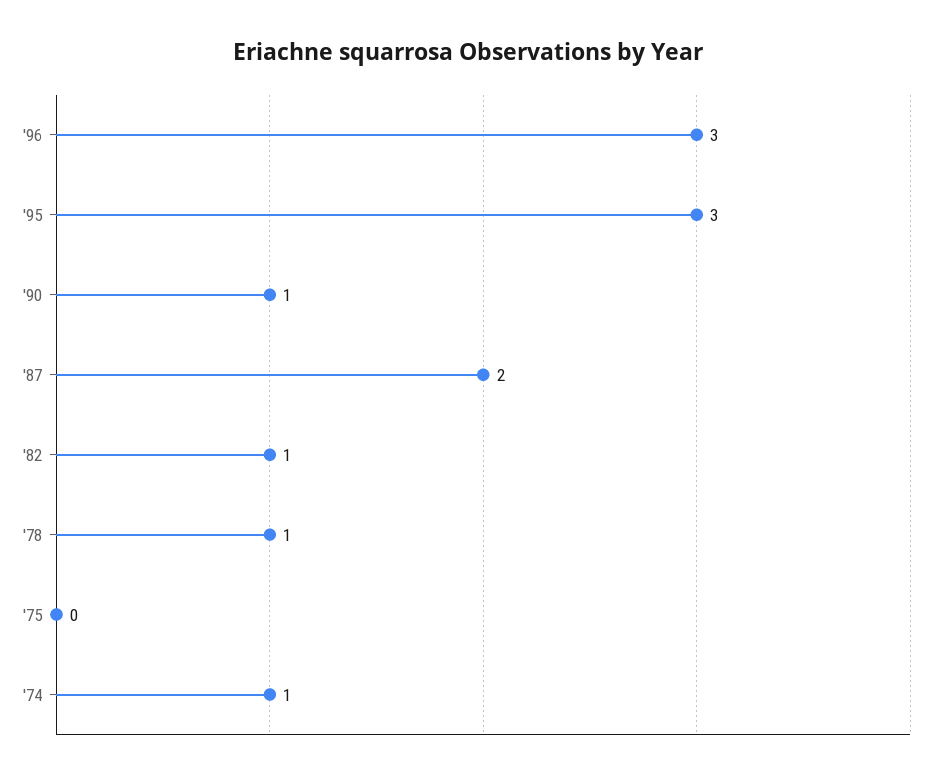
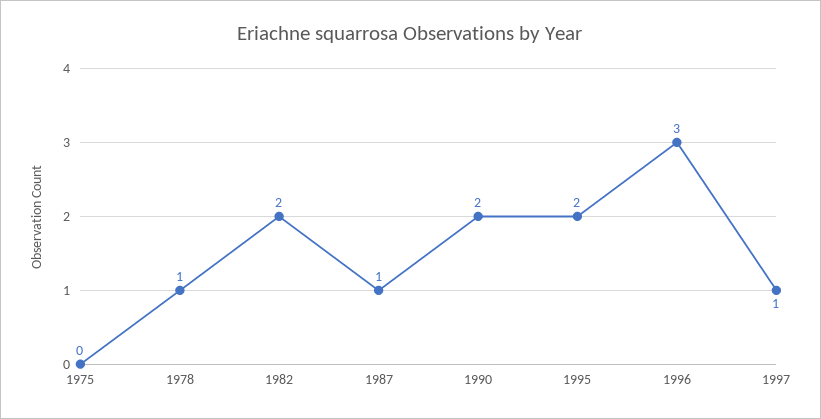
'95: 3 -> 2
'90: 1 -> 2
'87: 2 -> 1
'82: 1 -> 2
'74: 1 -> none
1997: none -> 1

